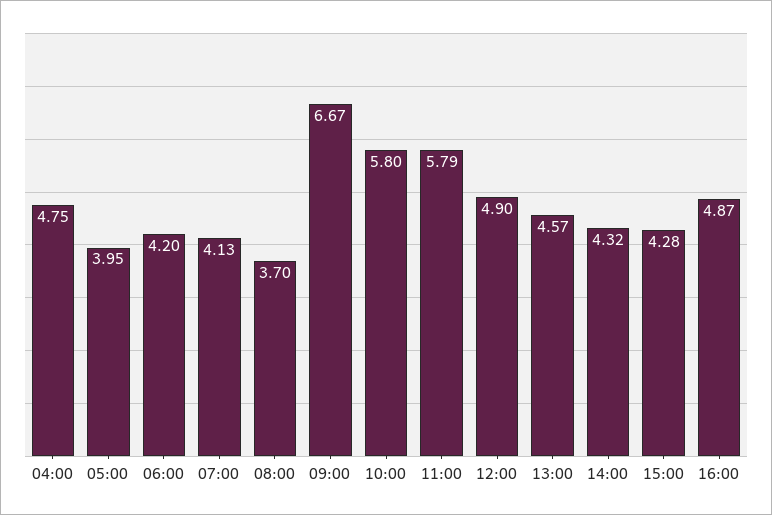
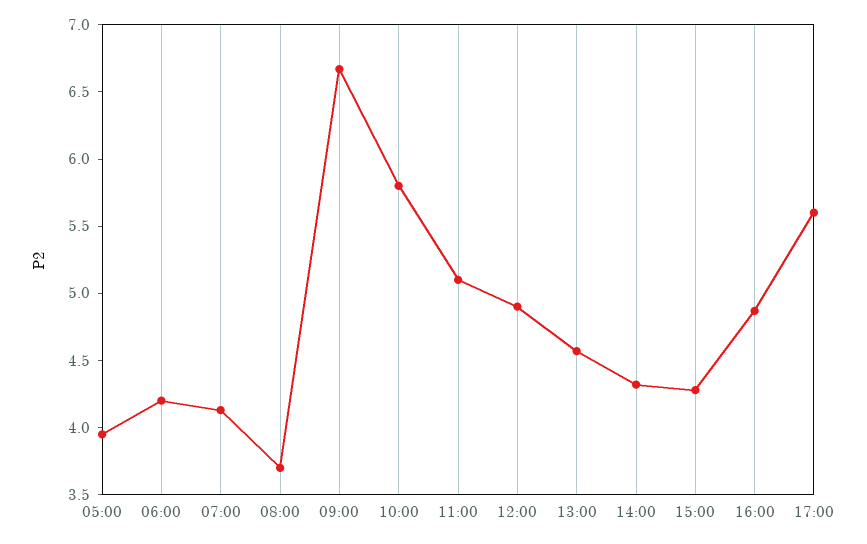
04:00: 4.75 -> none
11:00: 5.79 -> 5.1
17:00: none -> 5.6

